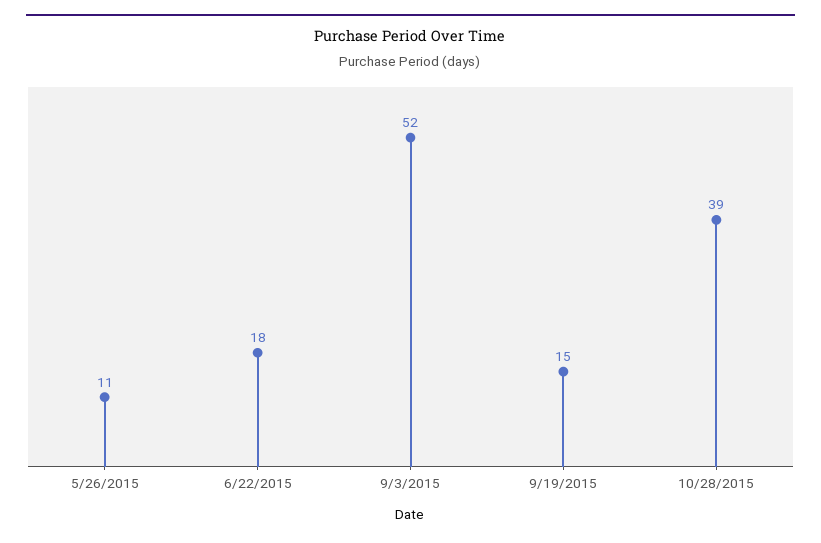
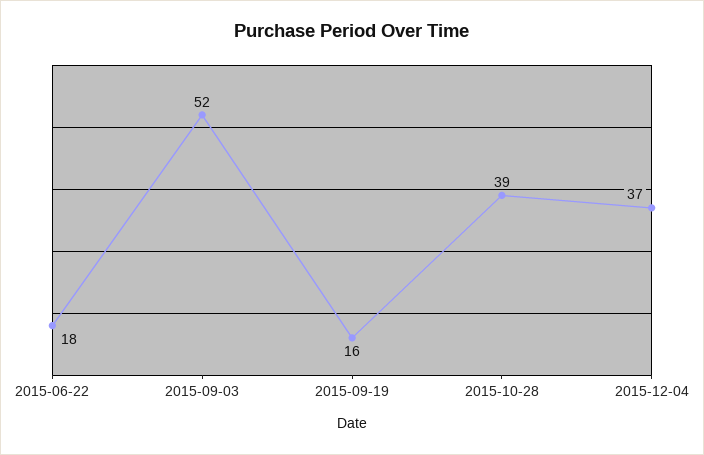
5/26/2015: 11 -> none
9/19/2015: 15 -> 16
2015-12-04: none -> 37

